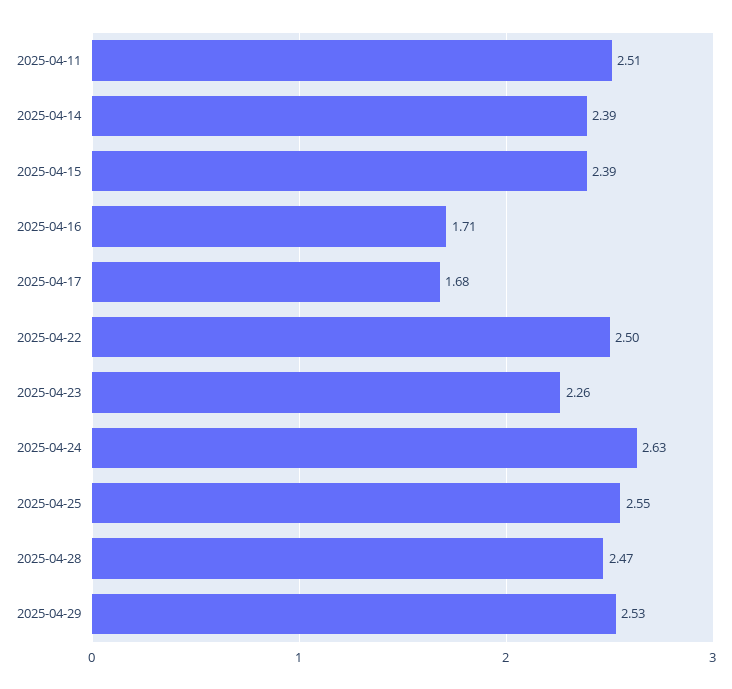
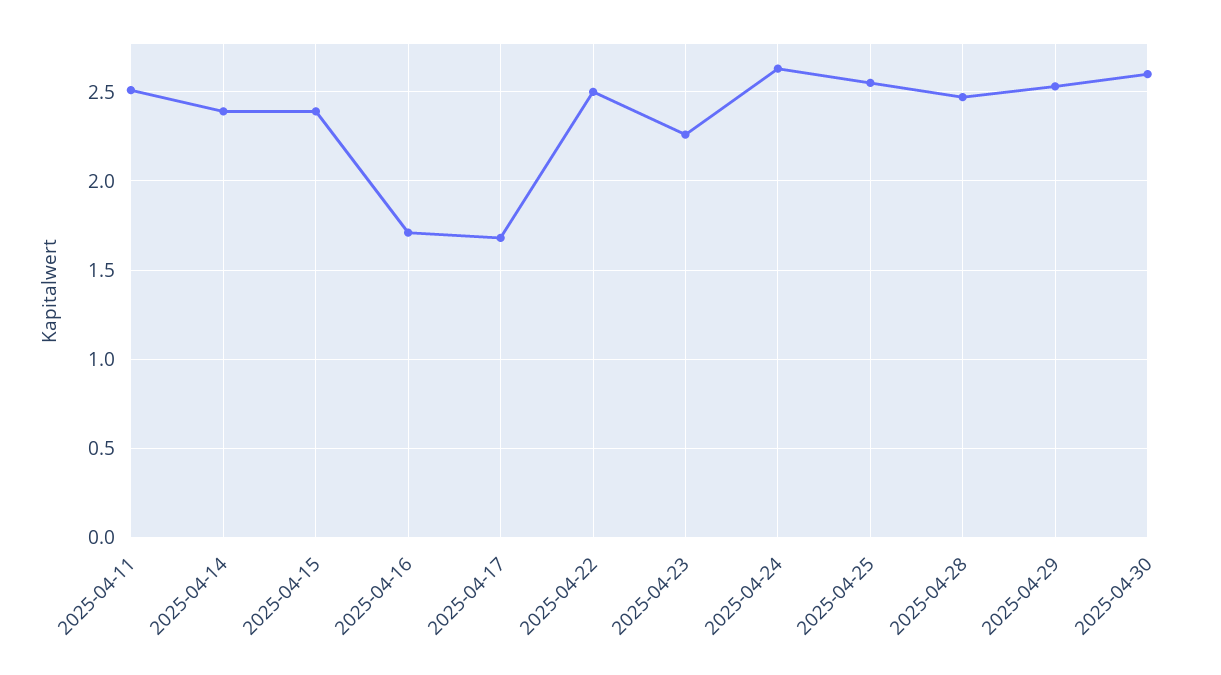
2025-04-30: none -> 2.6

